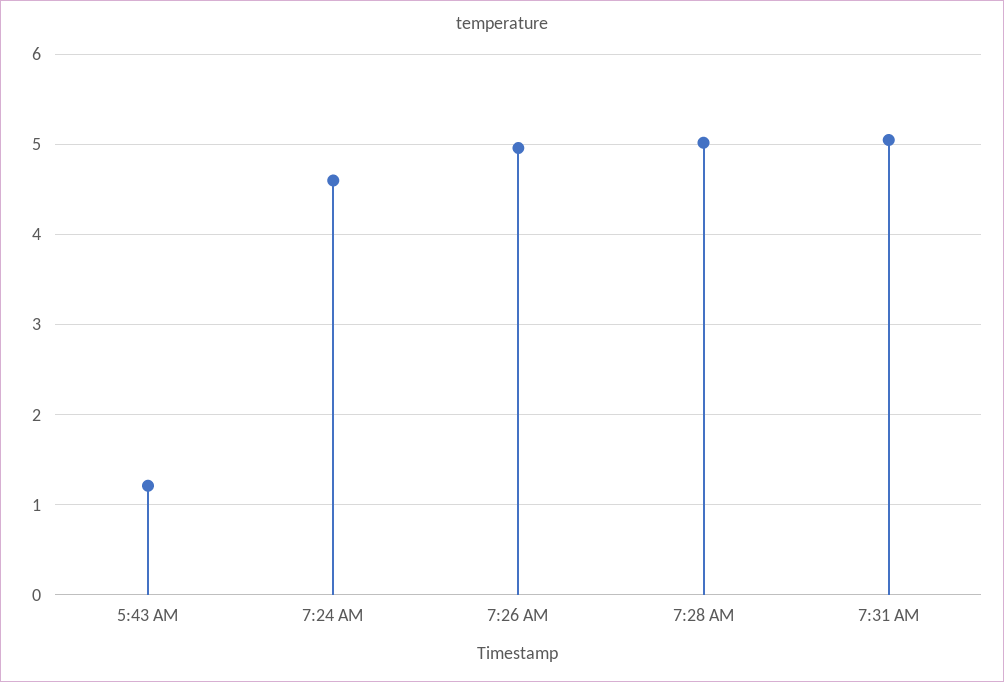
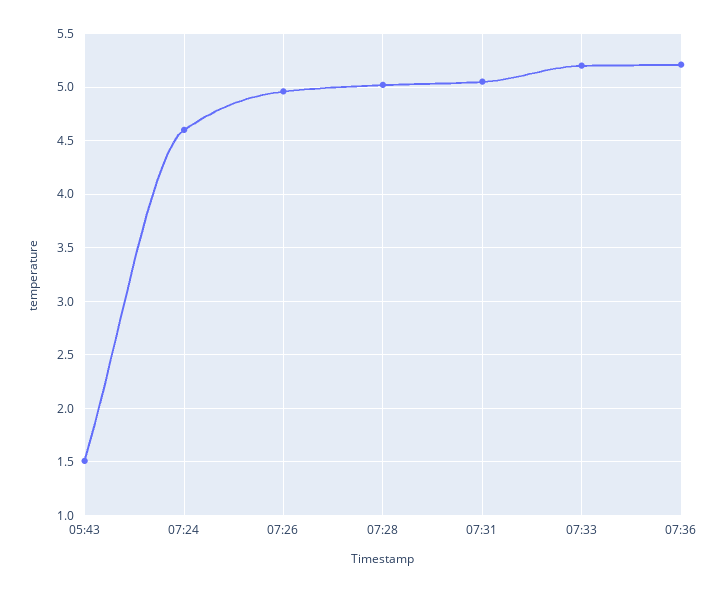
5:43 AM: 1.2 -> 1.5
07:33: none -> 5.2
07:36: none -> 5.2

